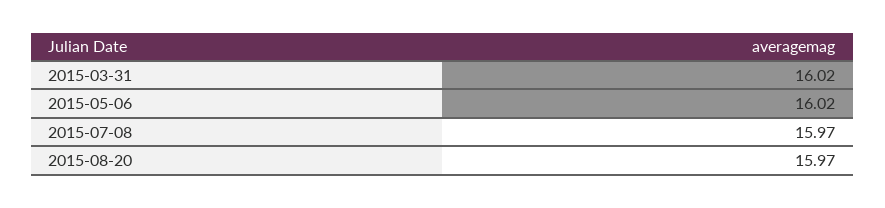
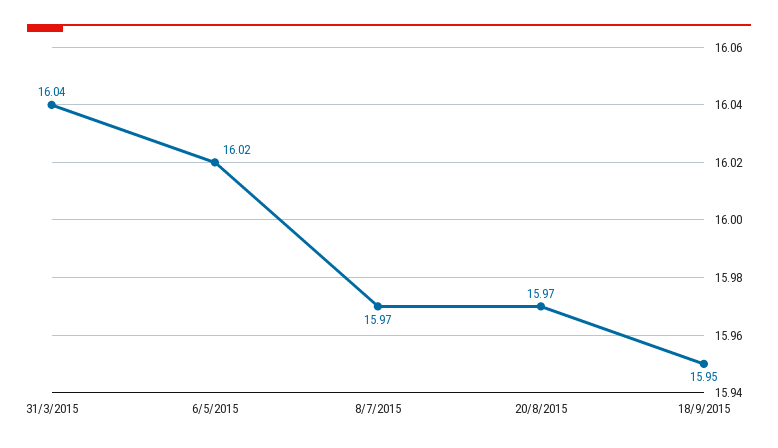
2015-03-31: 16.02 -> 16.04
18/9/2015: none -> 15.95

